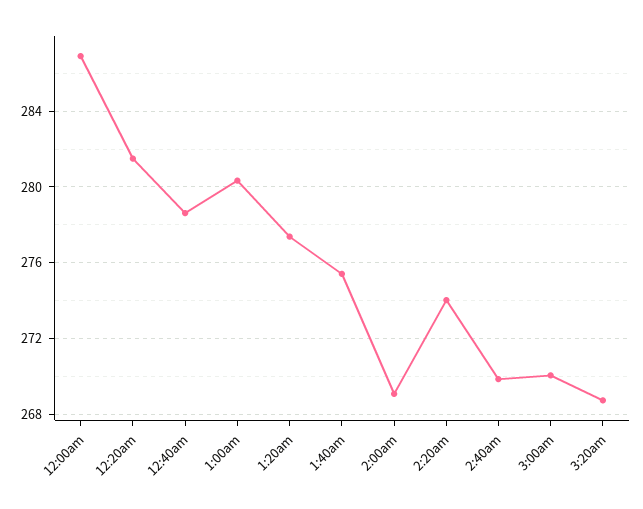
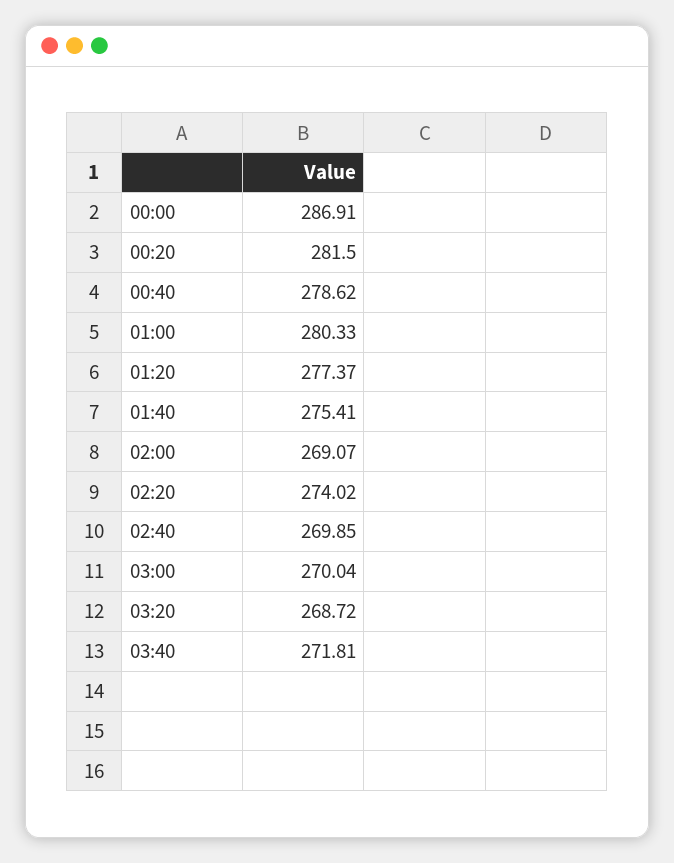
03:40: none -> 271.81

